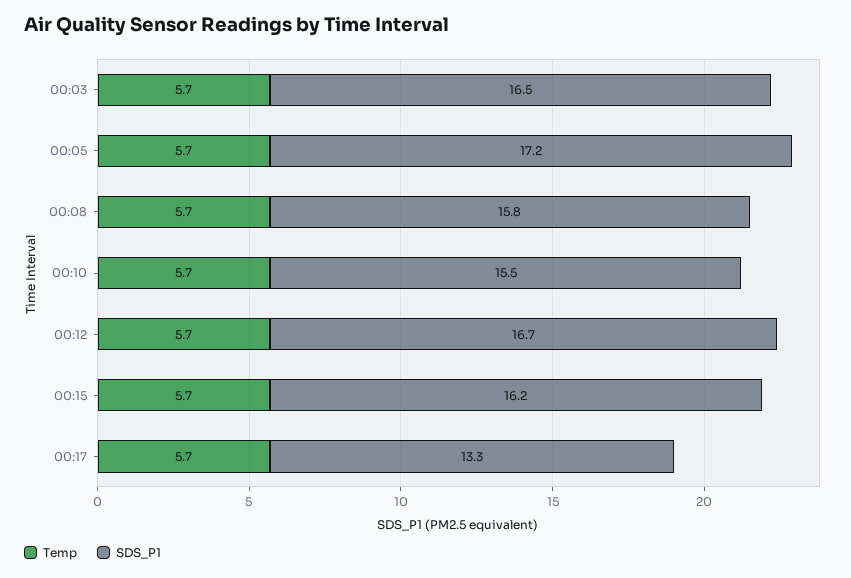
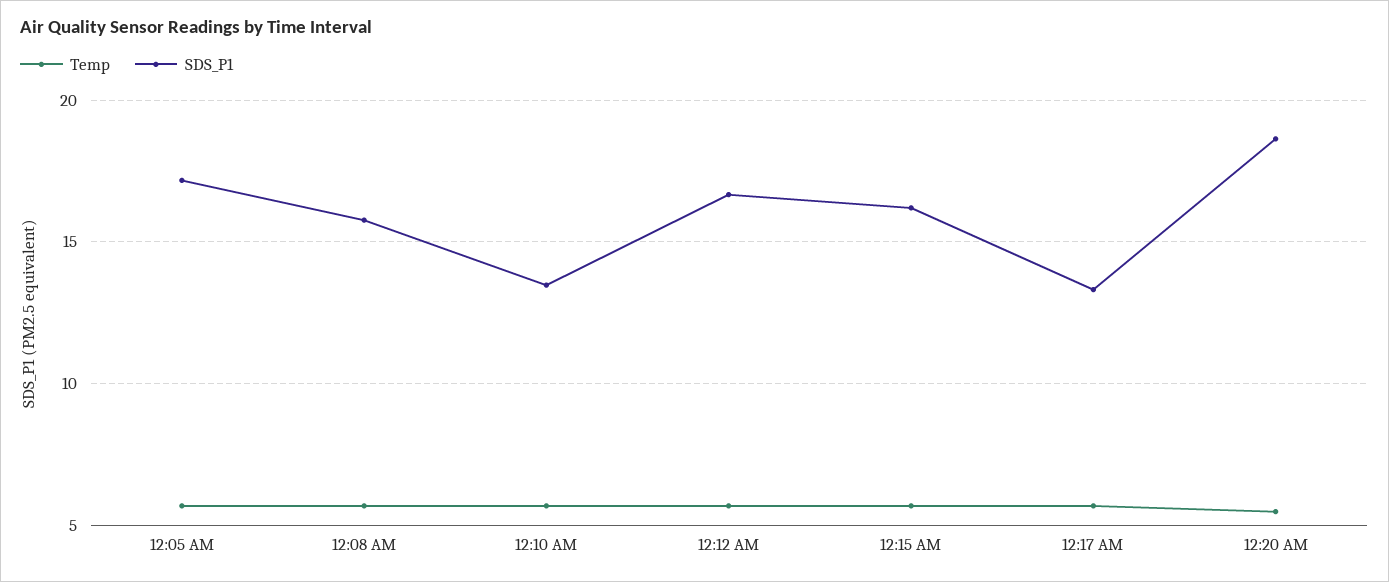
Temp, 00:03: 5.7 -> none
SDS_P1, 00:03: 16.5 -> none
SDS_P1, 00:10: 15.5 -> 13.5
Temp, 12:20 AM: none -> 5.5
SDS_P1, 12:20 AM: none -> 18.5

